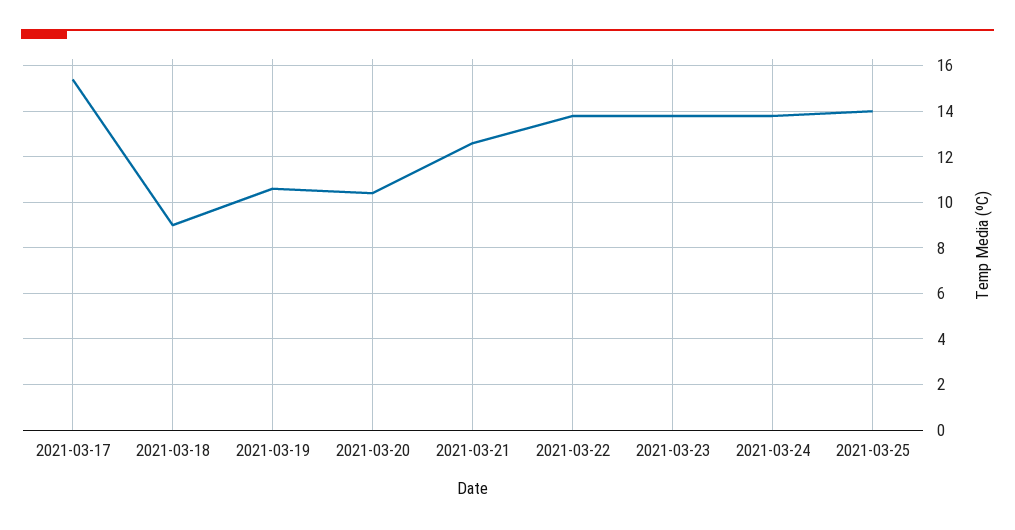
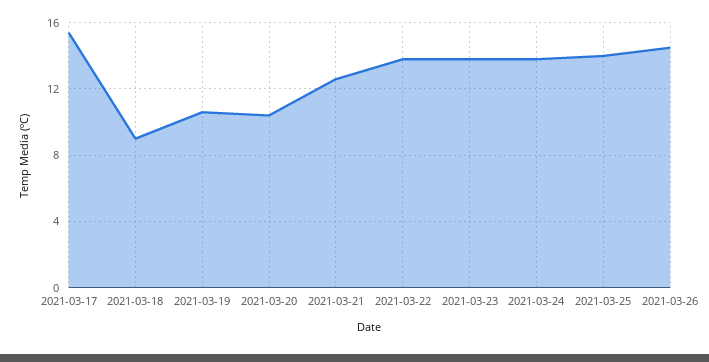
2021-03-26: none -> 14.5

